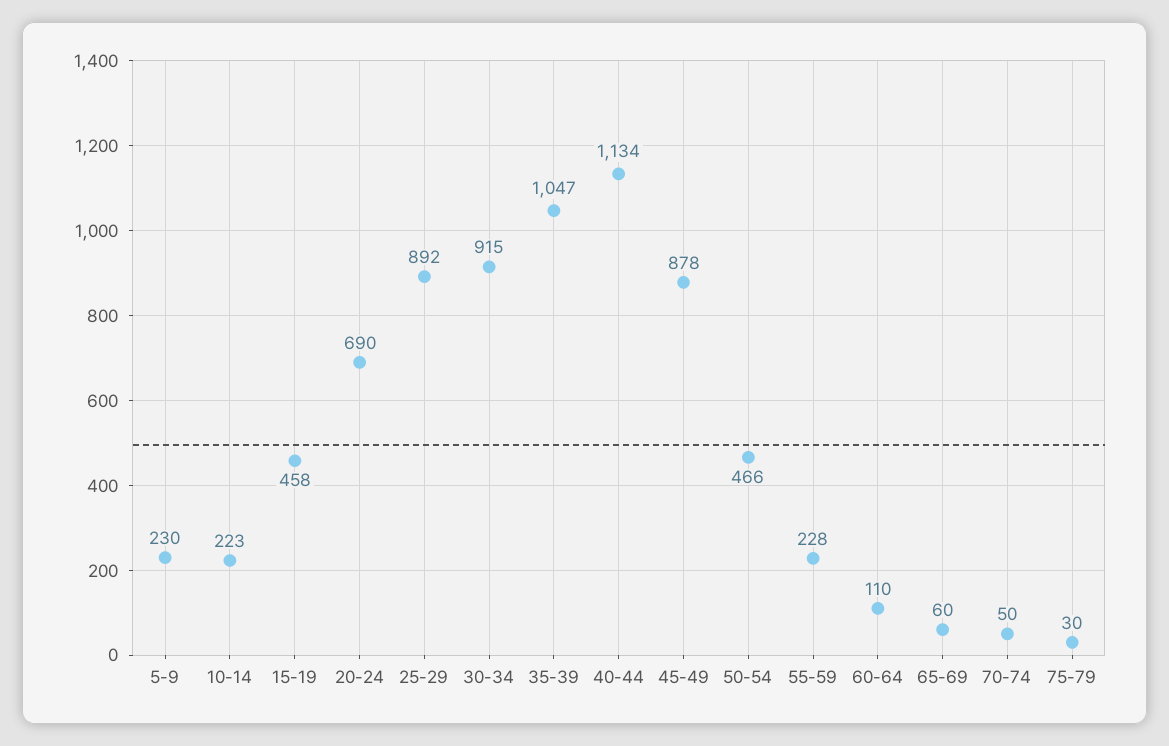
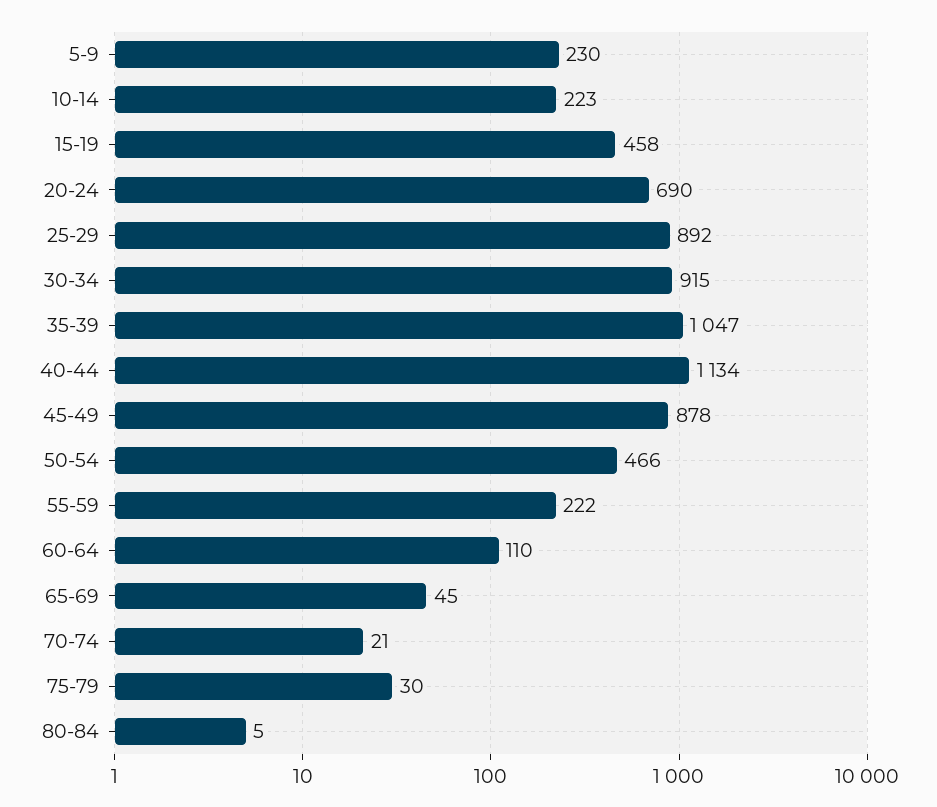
55-59: 228 -> 222
65-69: 60 -> 45
70-74: 50 -> 21
80-84: none -> 5

